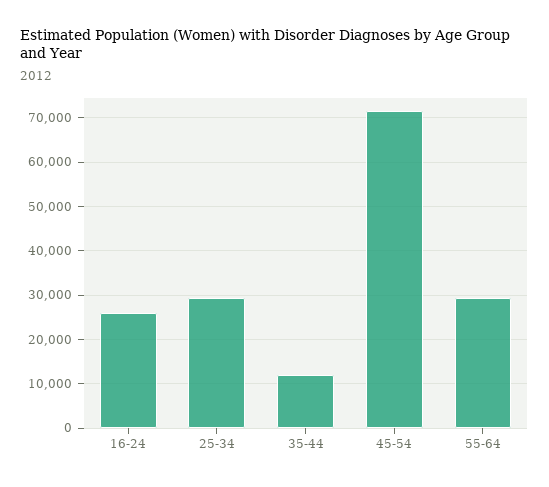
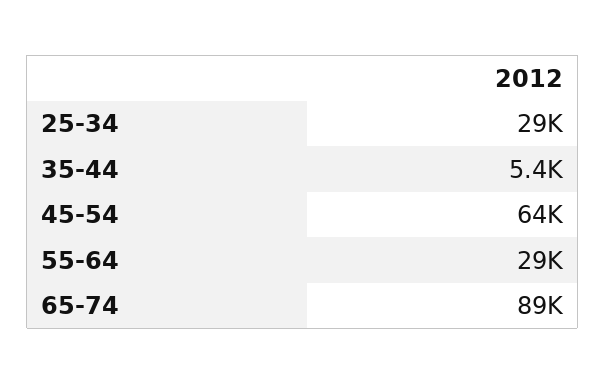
16-24: 26000 -> none
35-44: 12000 -> 5400
45-54: 72000 -> 64000
65-74: none -> 89000

